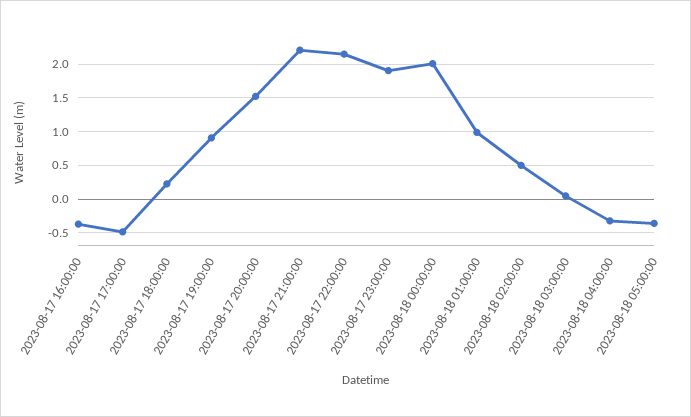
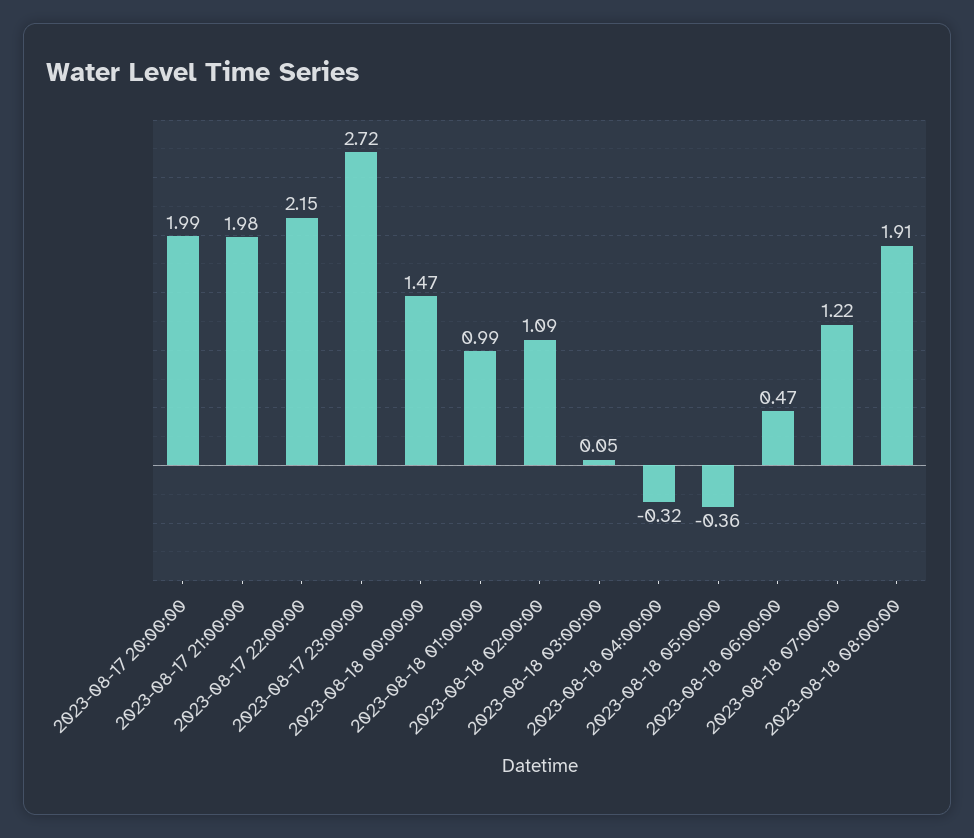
2023-08-17 16:00:00: -0.4 -> none
2023-08-17 17:00:00: -0.5 -> none
2023-08-17 18:00:00: 0.2 -> none
2023-08-17 19:00:00: 0.9 -> none
2023-08-17 20:00:00: 1.5 -> 1.99
2023-08-17 21:00:00: 2.2 -> 1.98
2023-08-17 23:00:00: 1.9 -> 2.72
2023-08-18 00:00:00: 2 -> 1.47
2023-08-18 02:00:00: 0.5 -> 1.09
2023-08-18 06:00:00: none -> 0.47
2023-08-18 07:00:00: none -> 1.22
2023-08-18 08:00:00: none -> 1.91

